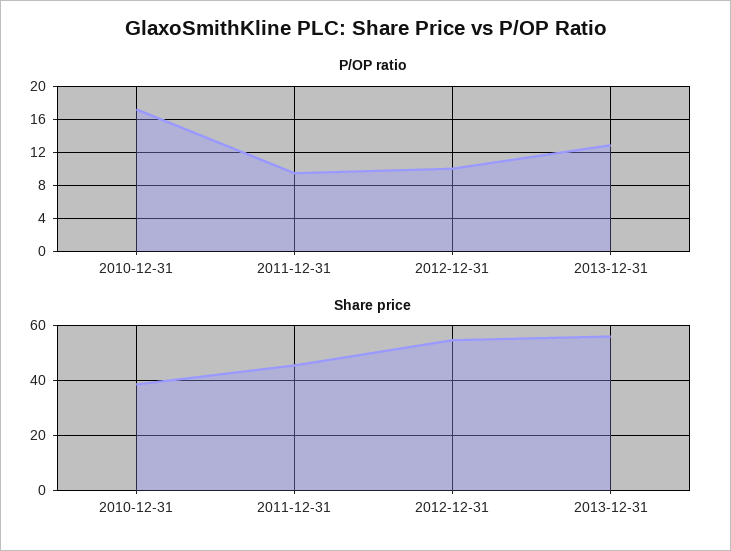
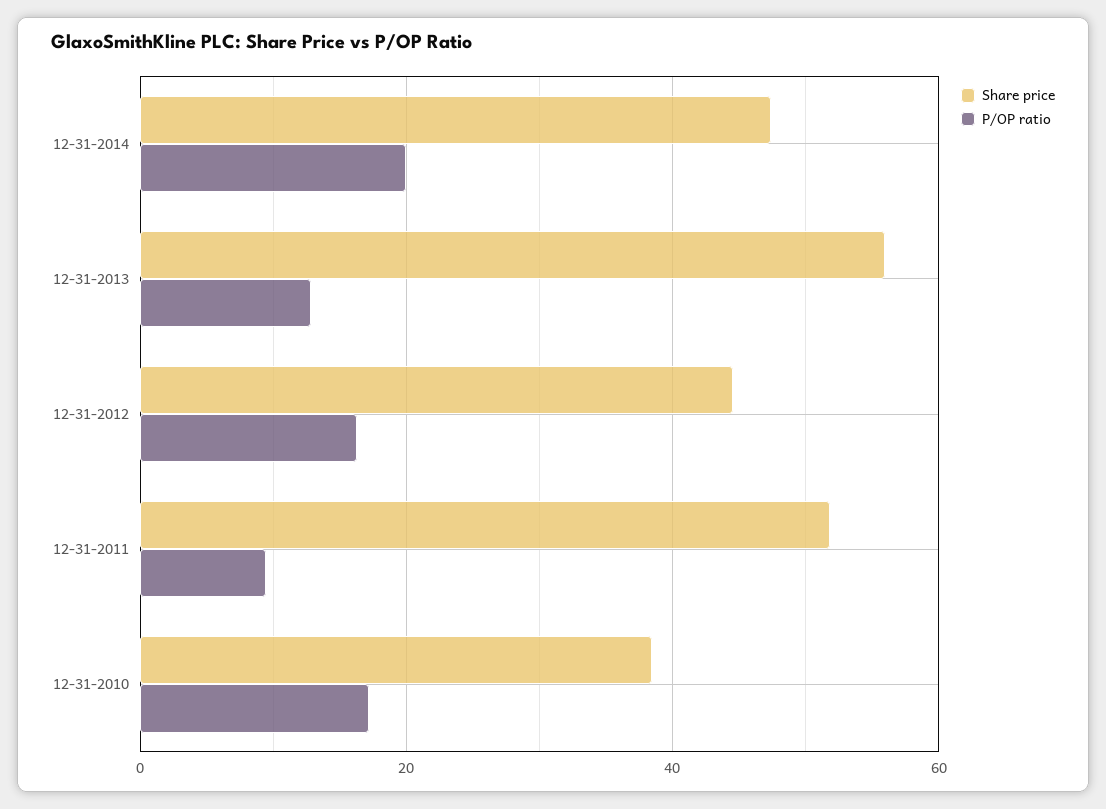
P/OP ratio, 2012-12-31: 10 -> 16
Share price, 2011-12-31: 45 -> 52
Share price, 2012-12-31: 55 -> 44
Share price, 12-31-2014: none -> 48
P/OP ratio, 12-31-2014: none -> 20

